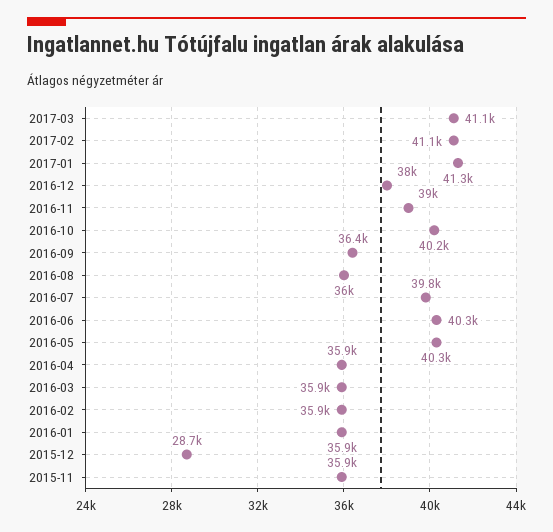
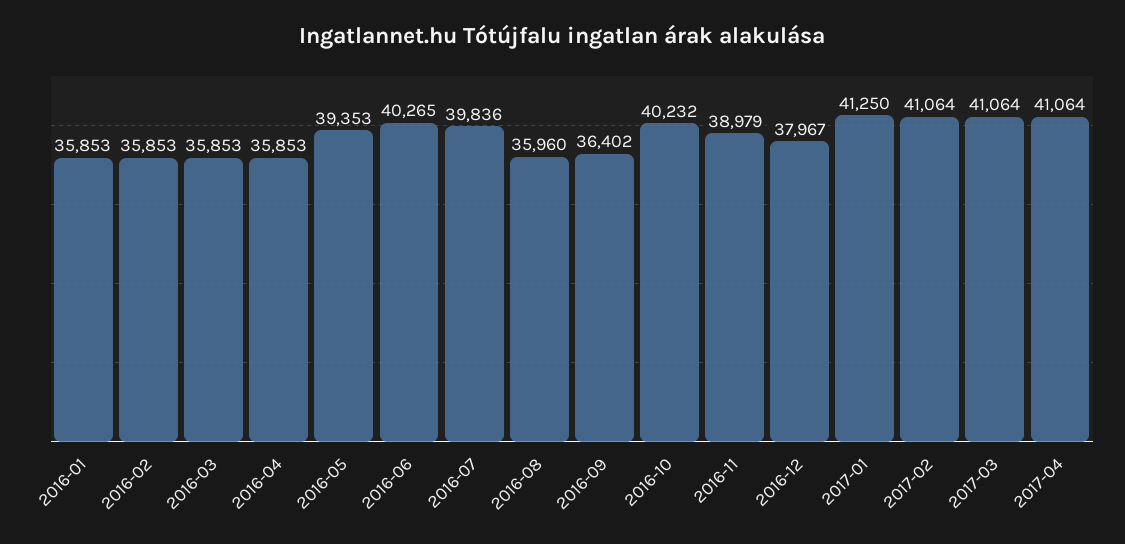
2016-05: 40300 -> 39353
2015-12: 28700 -> none
2015-11: 35900 -> none
2017-04: none -> 41064

